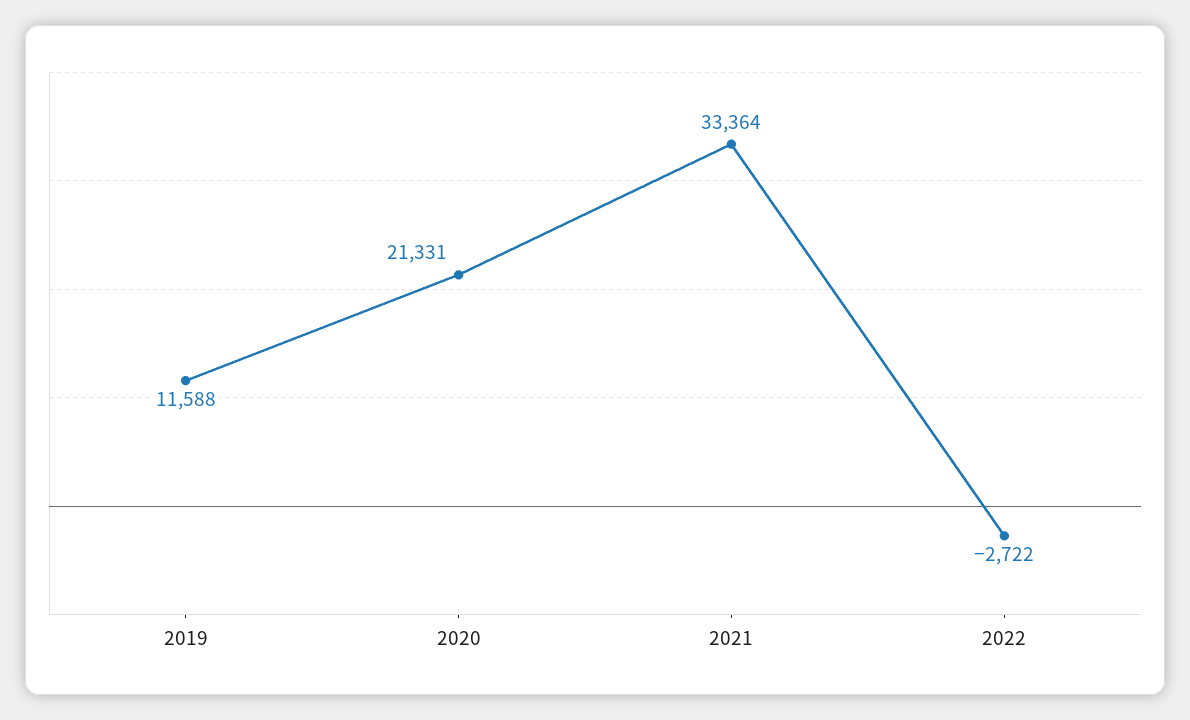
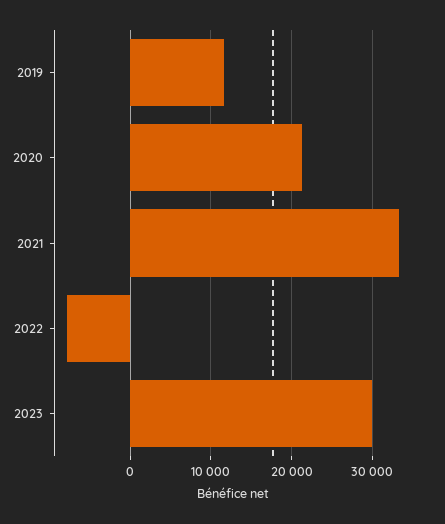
2022: -2722 -> -8000
2023: none -> 30000

